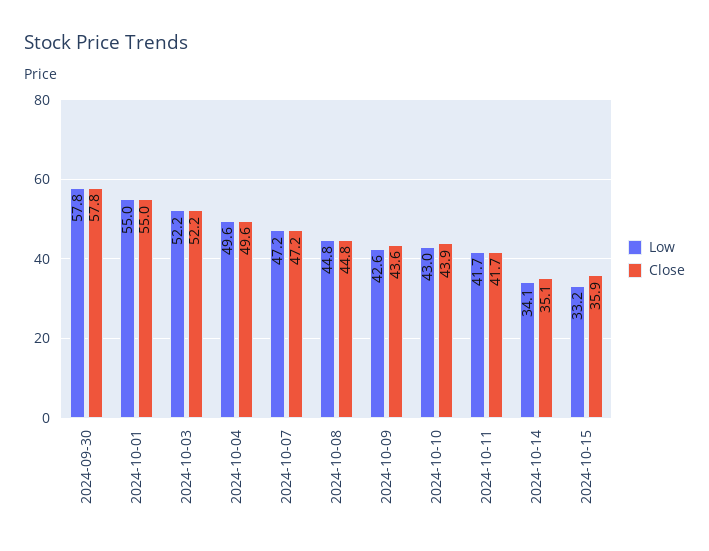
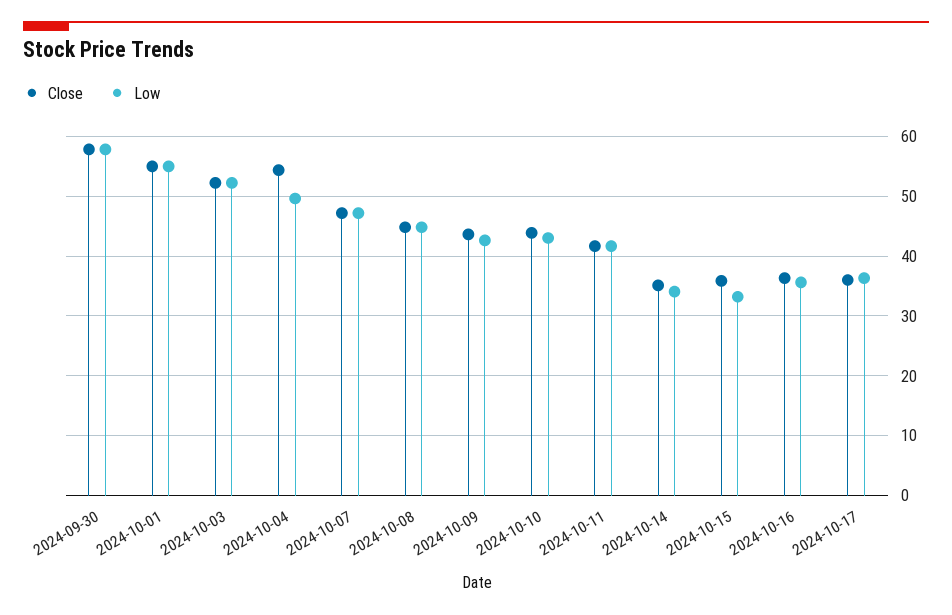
Close, 2024-10-04: 49.6 -> 54
Close, 2024-10-16: none -> 36
Low, 2024-10-16: none -> 36
Close, 2024-10-17: none -> 36
Low, 2024-10-17: none -> 36

